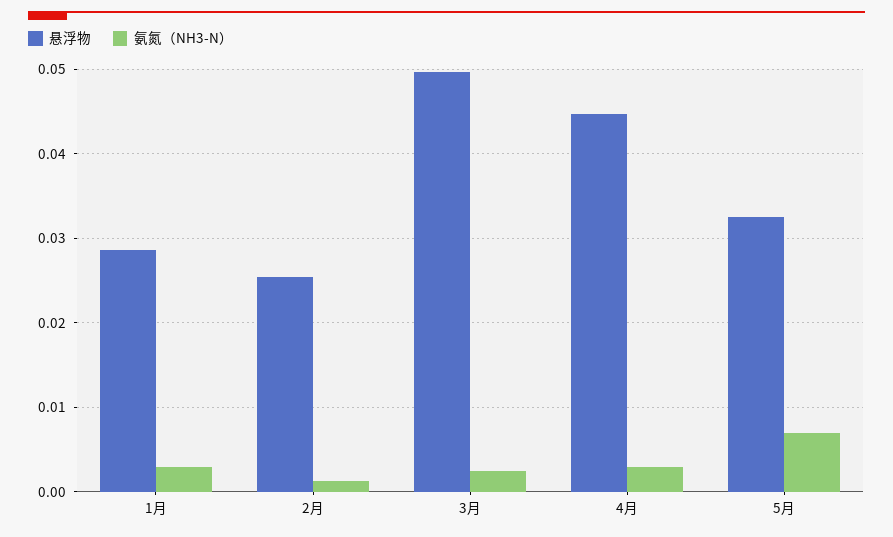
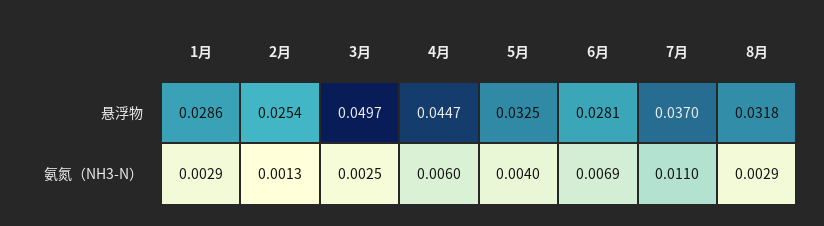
氨氮（NH3-N）, 4月: 0.003 -> 0.006
氨氮（NH3-N）, 5月: 0.007 -> 0.004
悬浮物, 6月: none -> 0.0281
悬浮物, 7月: none -> 0.037
悬浮物, 8月: none -> 0.0318
氨氮（NH3-N）, 6月: none -> 0.0069
氨氮（NH3-N）, 7月: none -> 0.011
氨氮（NH3-N）, 8月: none -> 0.0029

